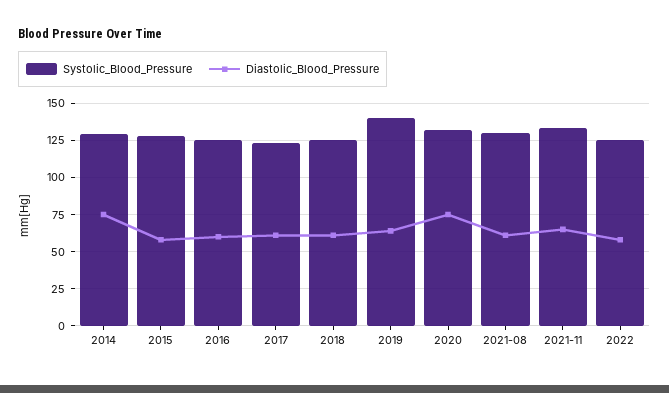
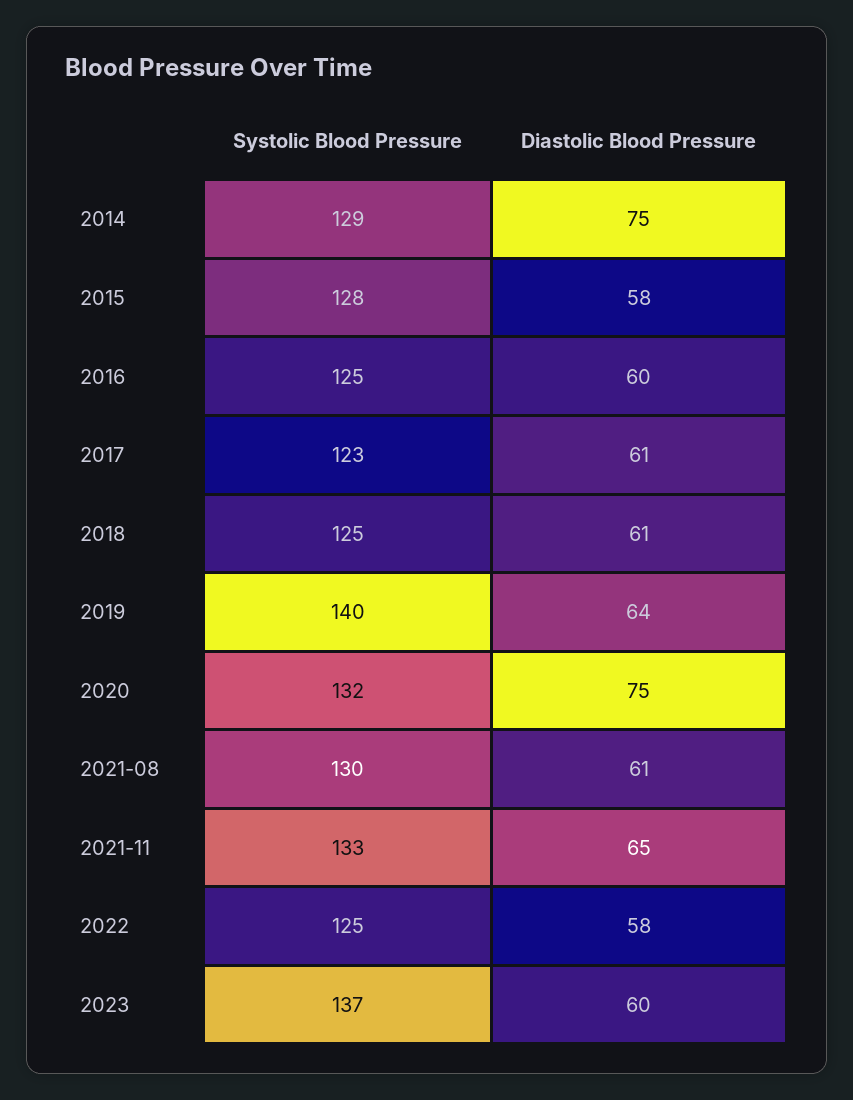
Systolic_Blood_Pressure, 2023: none -> 137
Diastolic_Blood_Pressure, 2023: none -> 60

